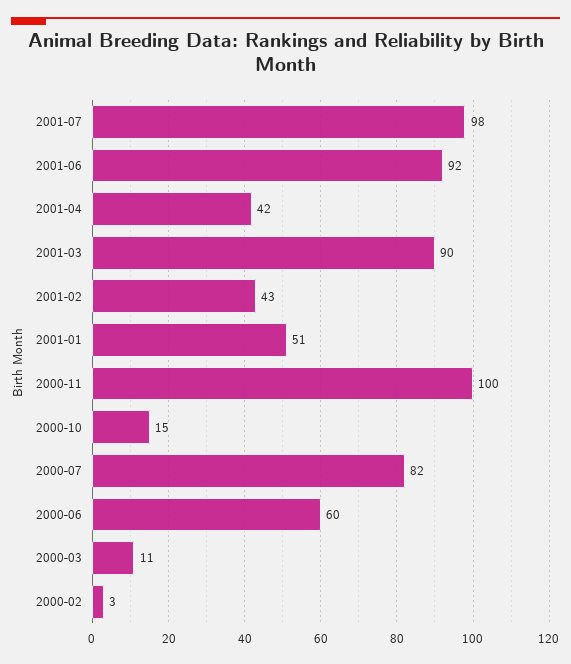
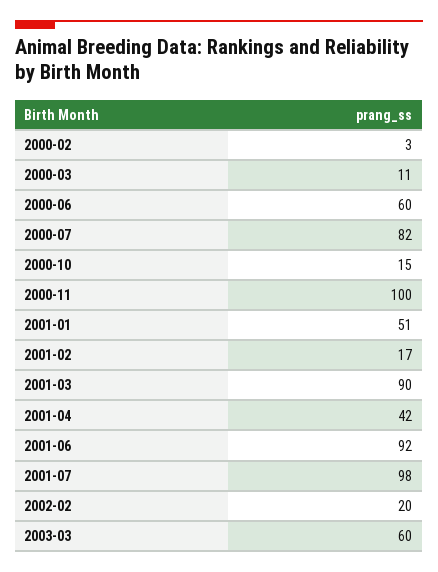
2001-02: 43 -> 17
2002-02: none -> 20
2003-03: none -> 60

